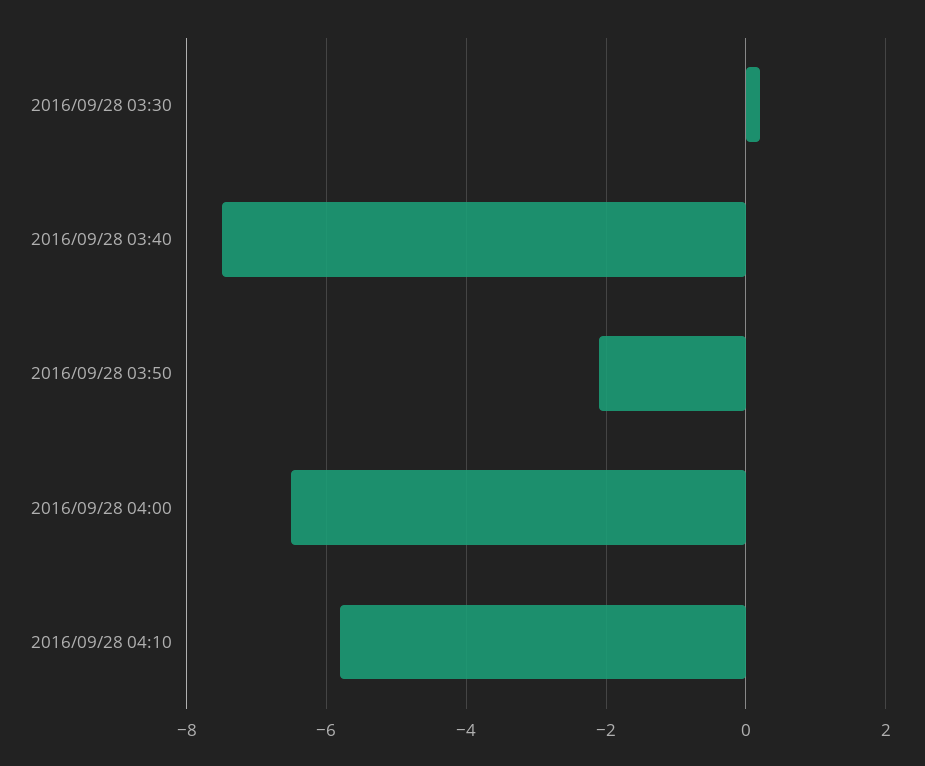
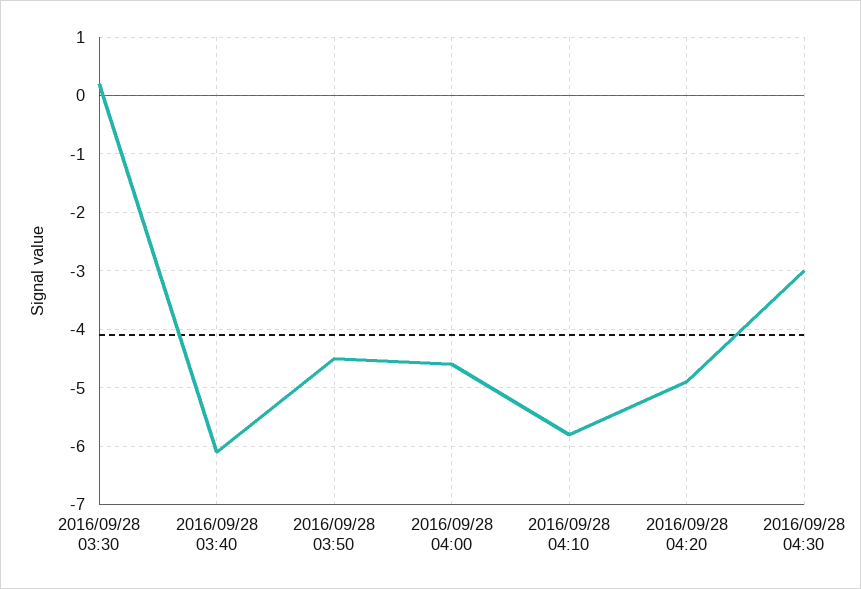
2016/09/28 03:40: -7.5 -> -6
2016/09/28 03:50: -2 -> -4.5
2016/09/28 04:00: -6.5 -> -4.5
2016/09/28 04:20: none -> -5
2016/09/28 04:30: none -> -3

